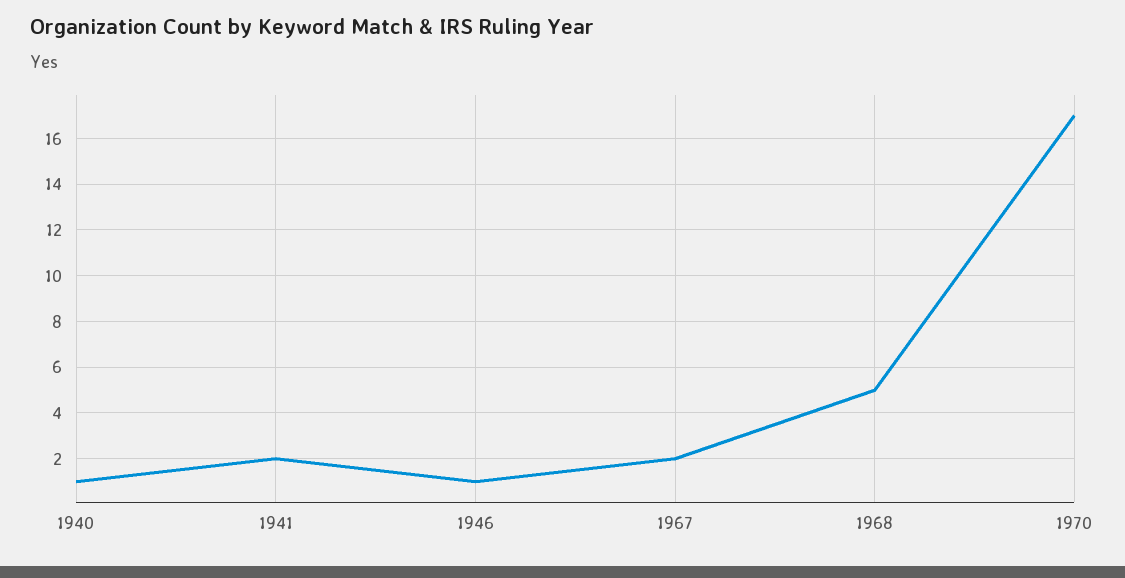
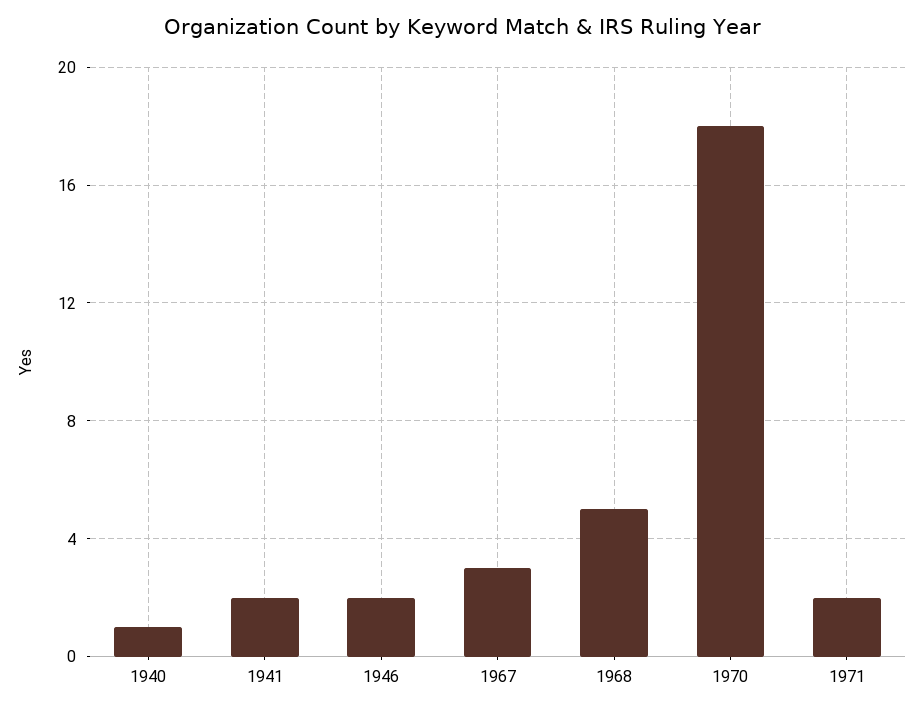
1946: 1 -> 2
1967: 2 -> 3
1970: 17 -> 18
1971: none -> 2

